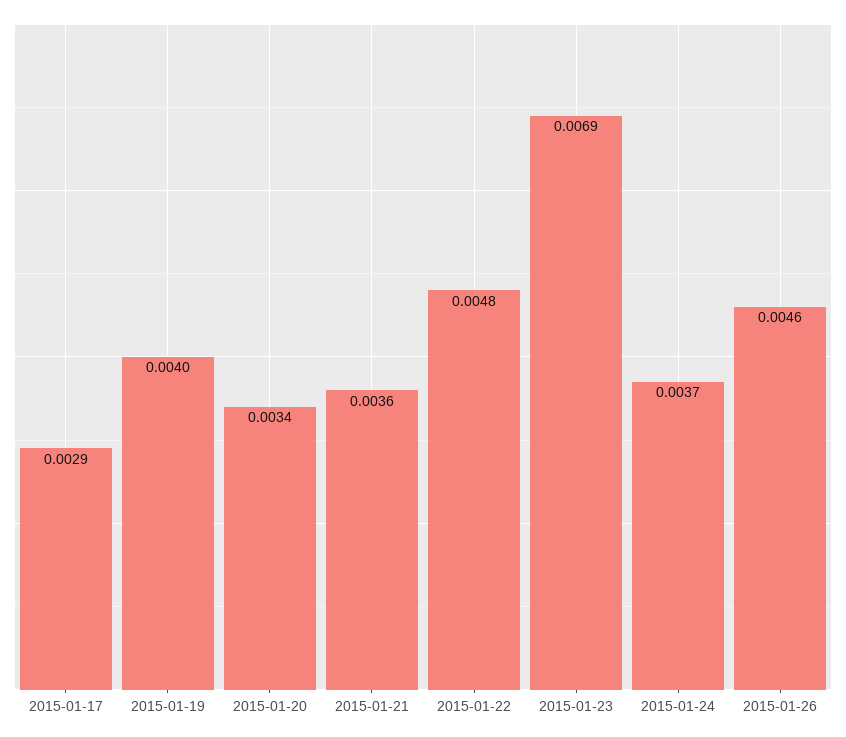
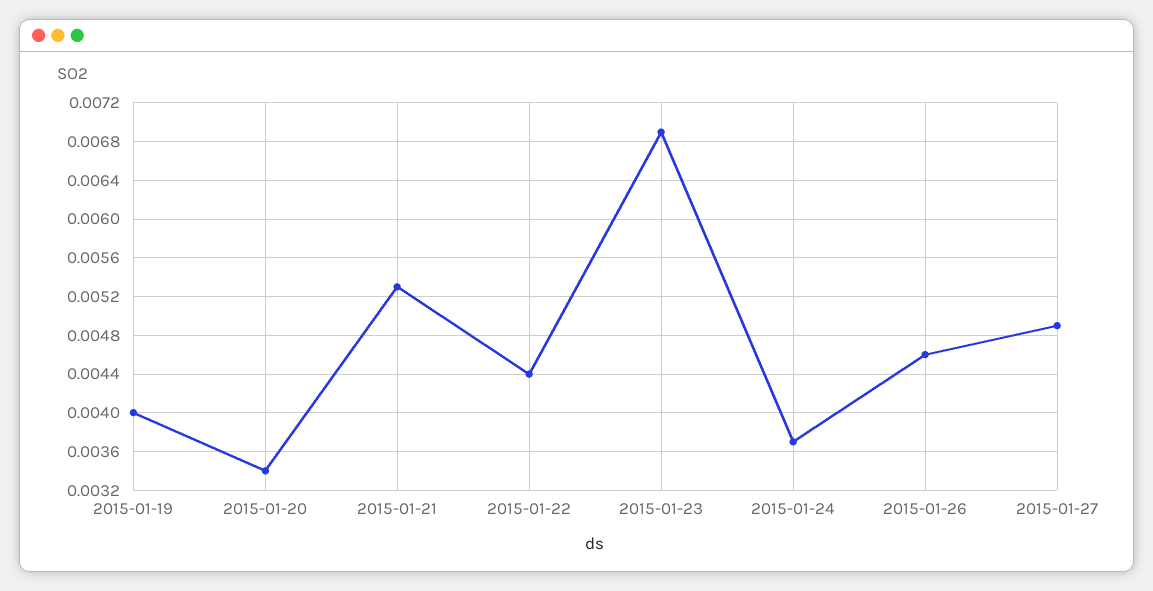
2015-01-17: 0.0029 -> none
2015-01-21: 0.0036 -> 0.0053
2015-01-22: 0.0048 -> 0.0044
2015-01-27: none -> 0.0049

